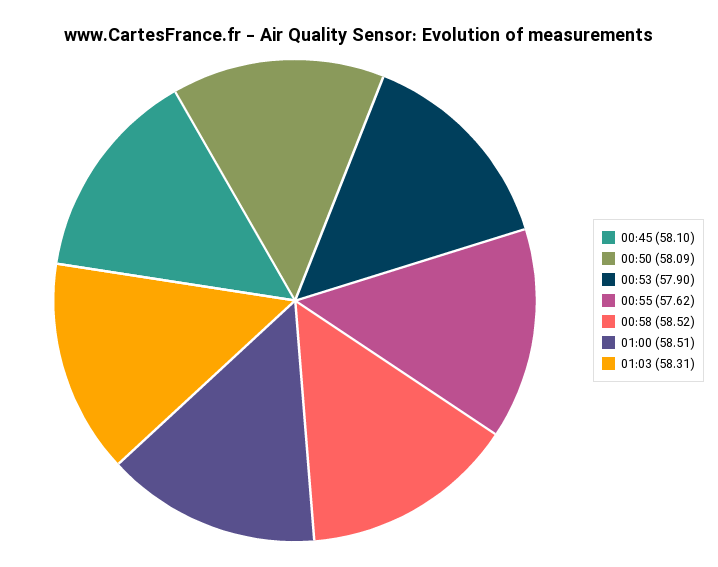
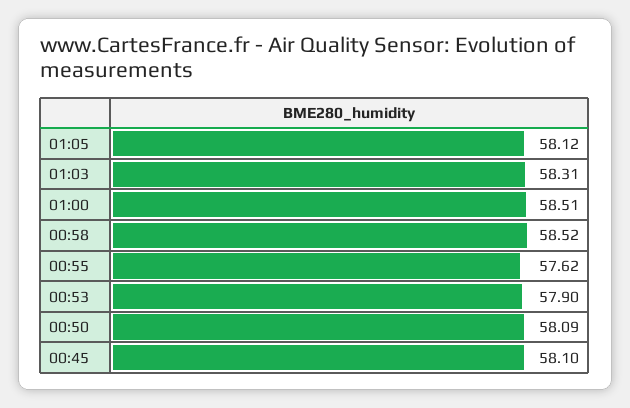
01:05: none -> 58.12

